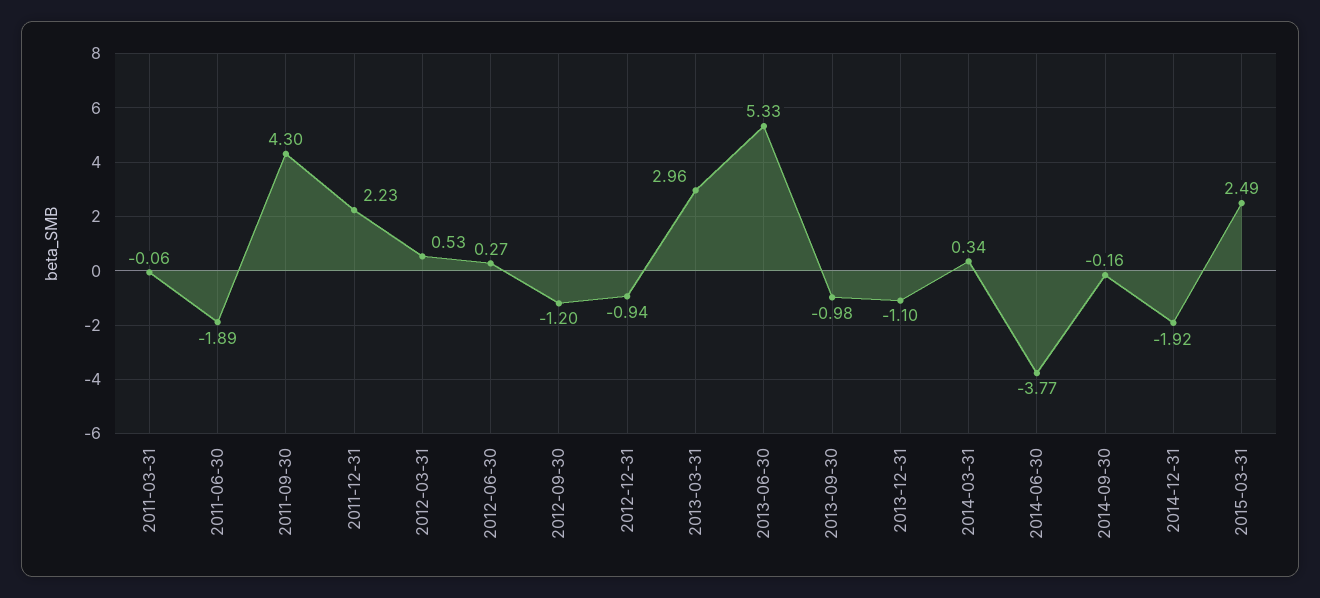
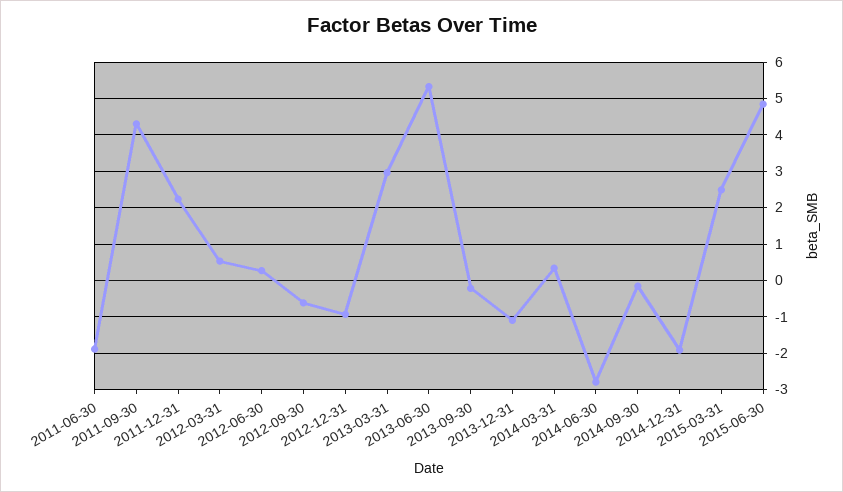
2011-03-31: -0.06 -> none
2012-09-30: -1.2 -> -0.6
2013-09-30: -0.98 -> -0.2
2014-06-30: -3.77 -> -2.8
2015-06-30: none -> 4.8

